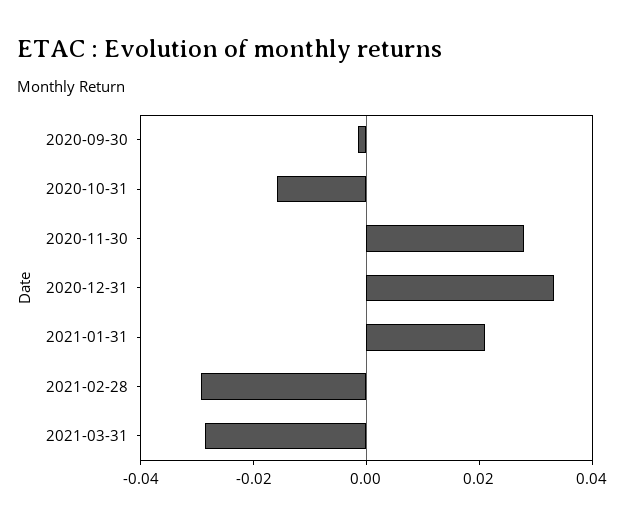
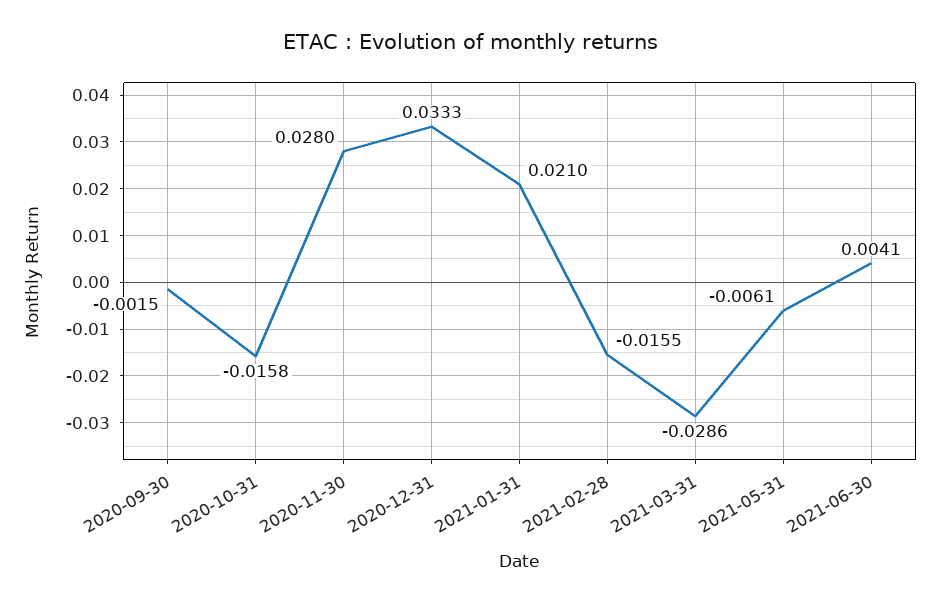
2021-02-28: -0.03 -> -0.0155
2021-05-31: none -> -0.0061
2021-06-30: none -> 0.0041

